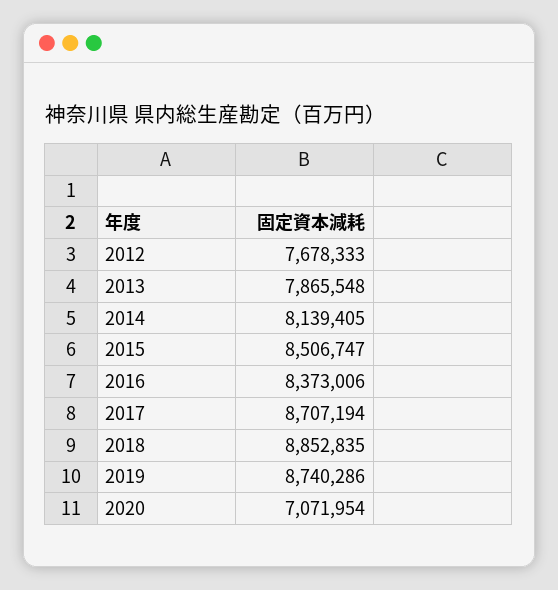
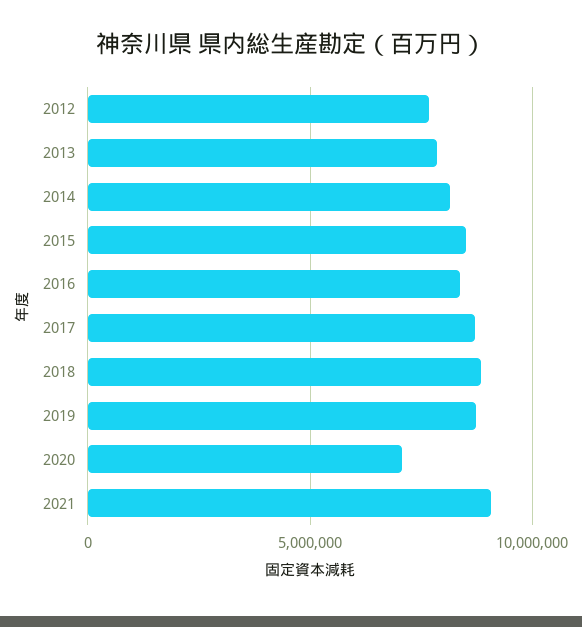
2021: none -> 9000000

